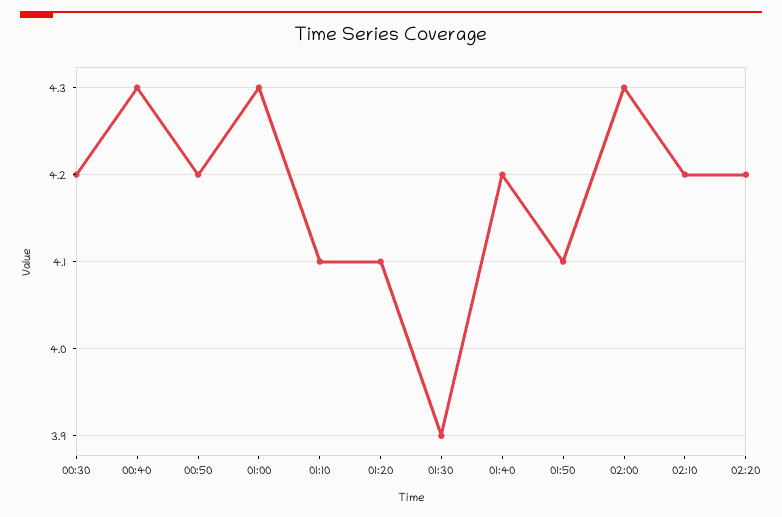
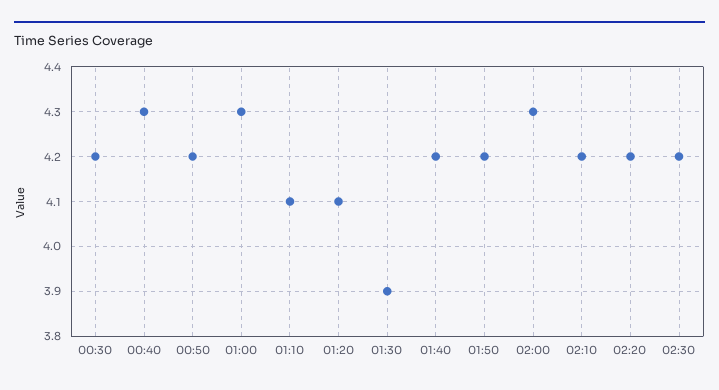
01:50: 4.1 -> 4.2
02:30: none -> 4.2

